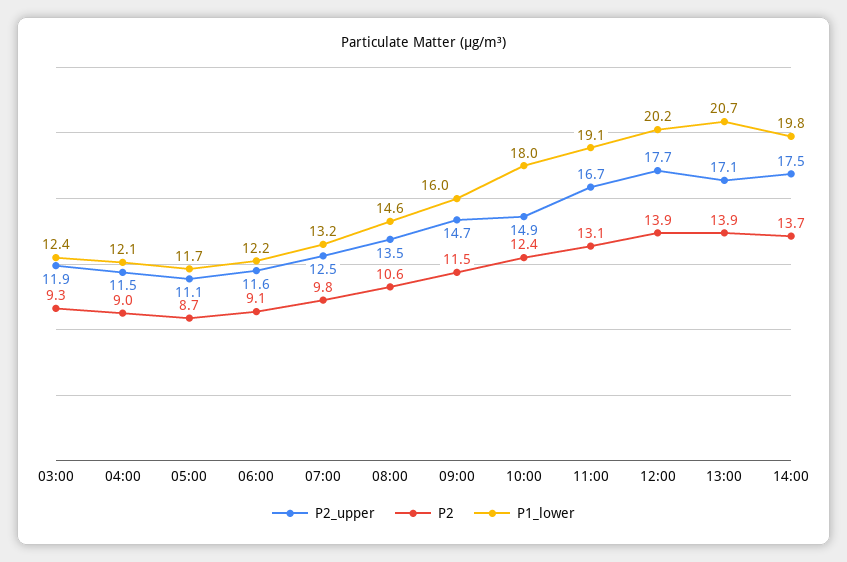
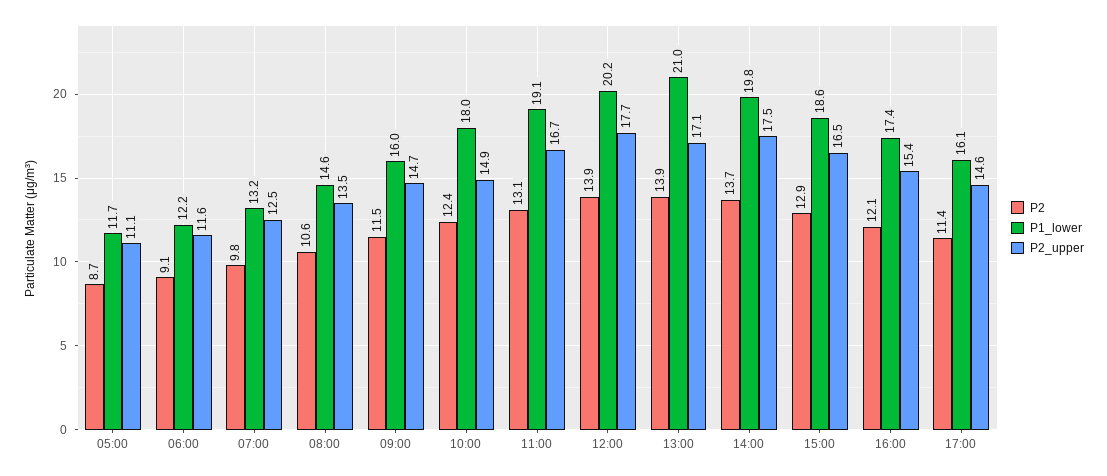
P2_upper, 03:00: 11.9 -> none
P2, 03:00: 9.3 -> none
P1_lower, 03:00: 12.4 -> none
P2_upper, 04:00: 11.5 -> none
P2, 04:00: 9 -> none
P1_lower, 04:00: 12.1 -> none
P1_lower, 13:00: 20.7 -> 21
P2, 15:00: none -> 12.9
P1_lower, 15:00: none -> 18.6
P2_upper, 15:00: none -> 16.5
P2, 16:00: none -> 12.1
P1_lower, 16:00: none -> 17.4
P2_upper, 16:00: none -> 15.4
P2, 17:00: none -> 11.4
P1_lower, 17:00: none -> 16.1
P2_upper, 17:00: none -> 14.6

